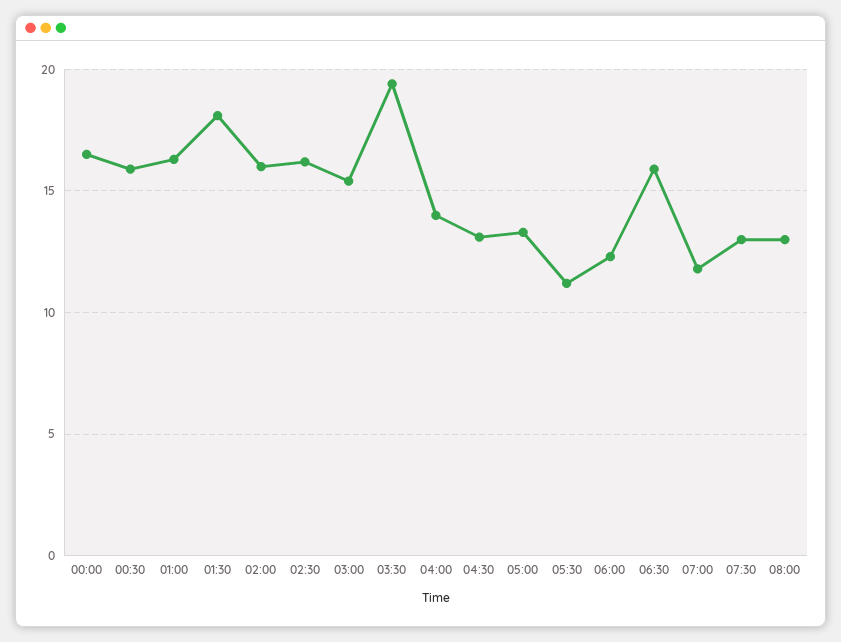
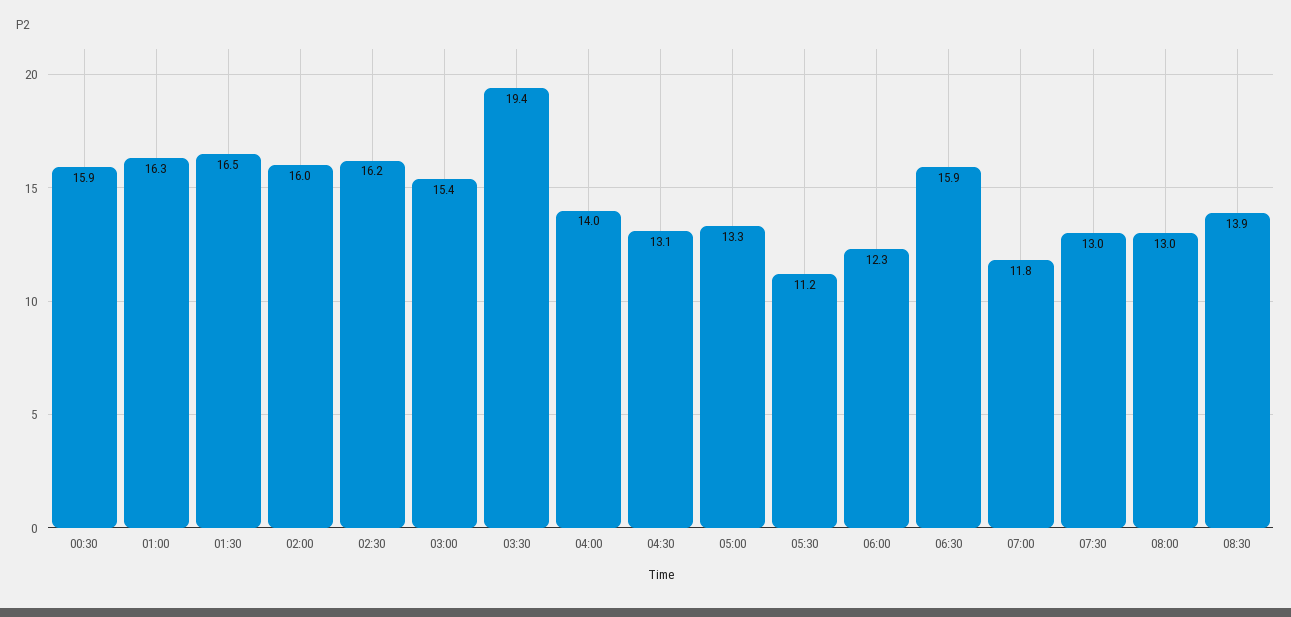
00:00: 16.5 -> none
01:30: 18 -> 16.5
08:30: none -> 13.9

